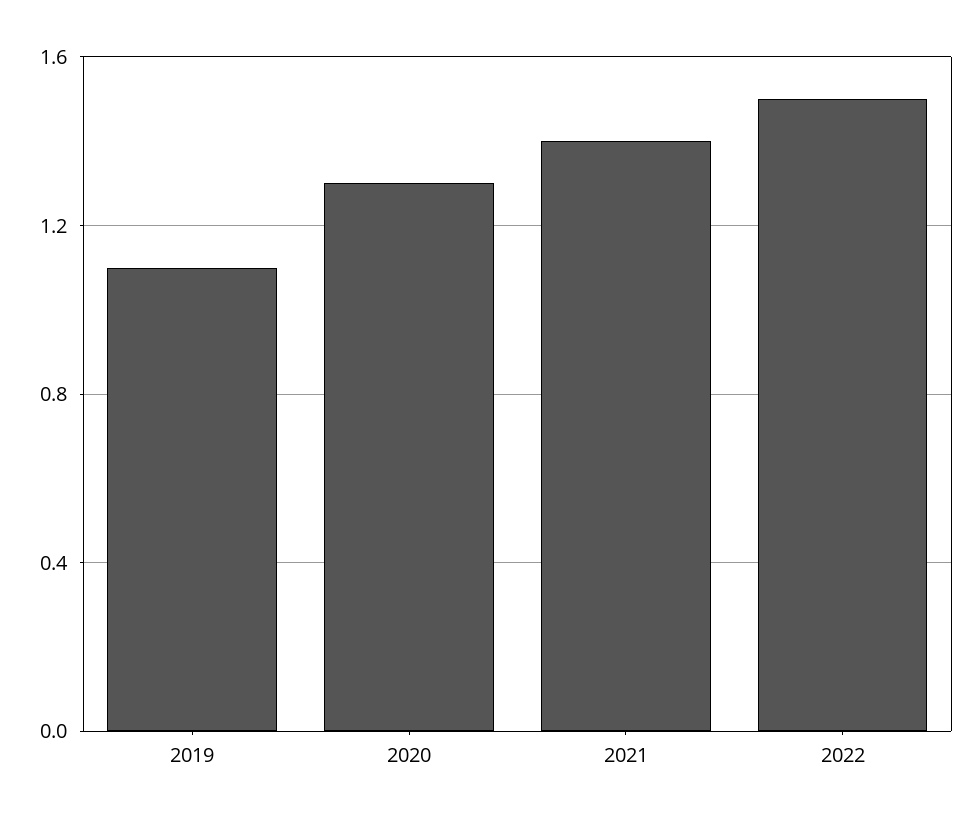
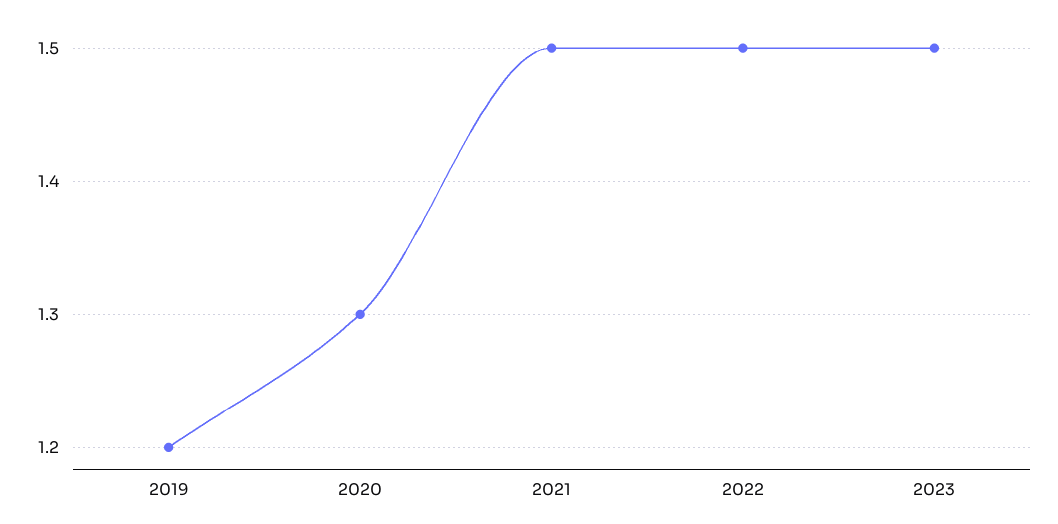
2019: 1.1 -> 1.2
2021: 1.4 -> 1.5
2023: none -> 1.5

